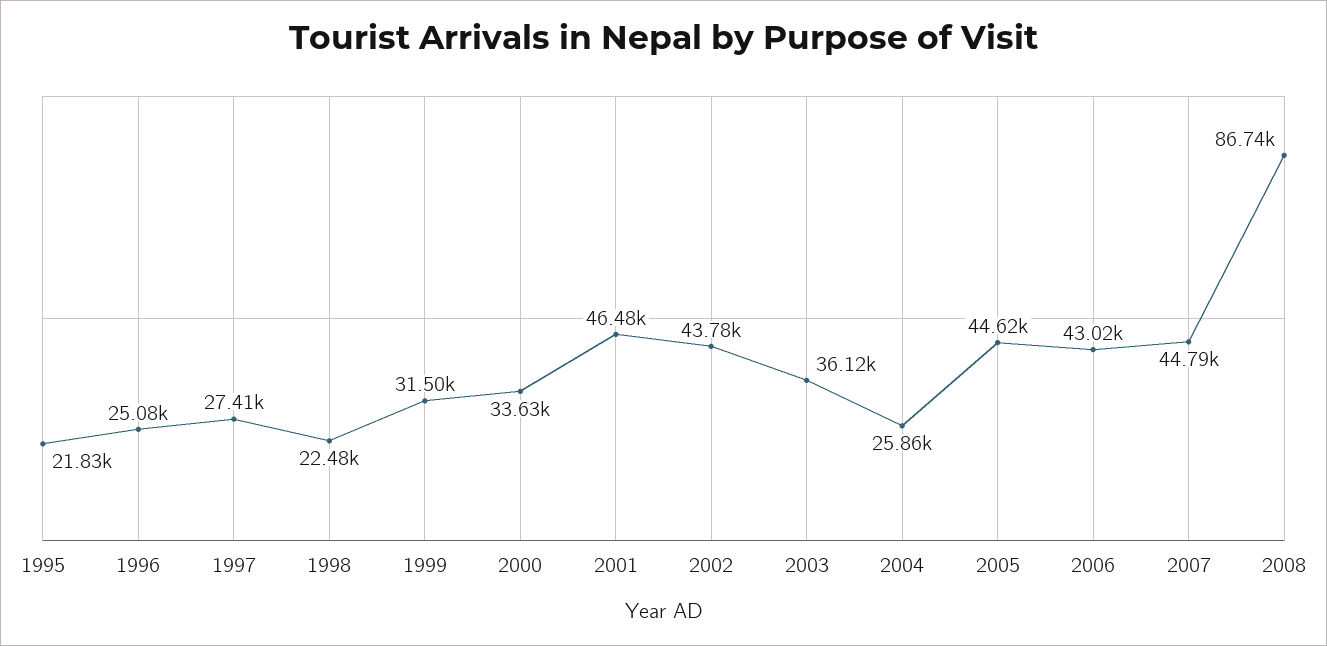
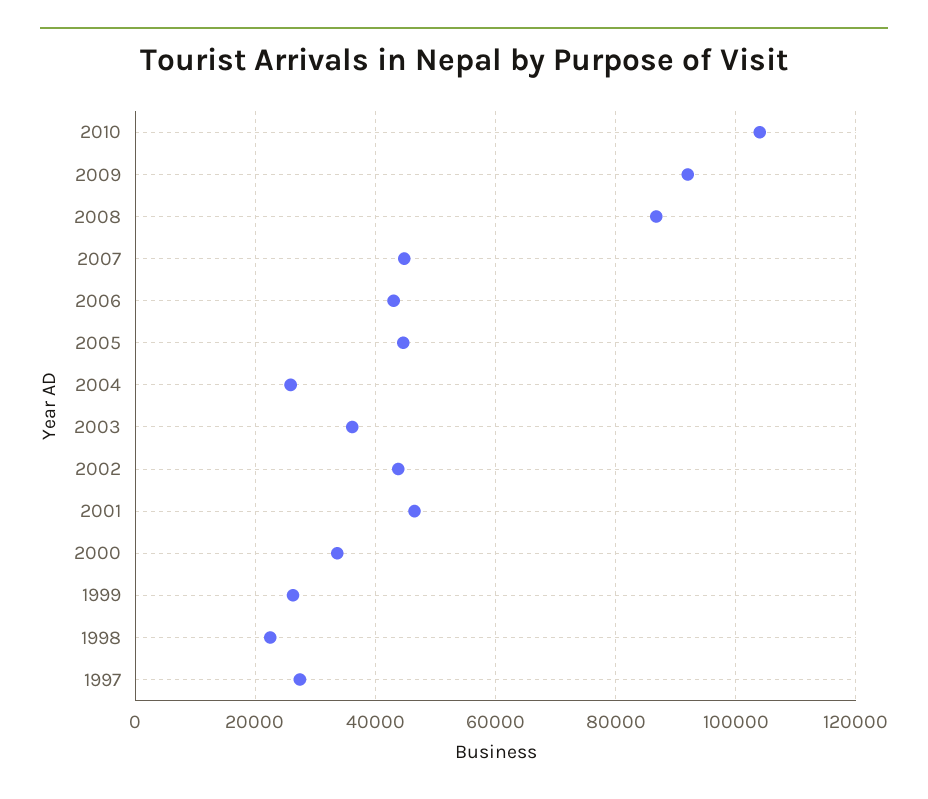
1995: 21830 -> none
1996: 25080 -> none
1999: 31500 -> 26000
2010: none -> 104000
2009: none -> 92000

